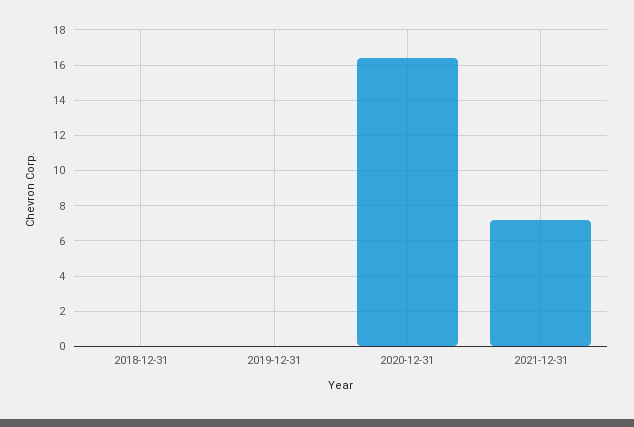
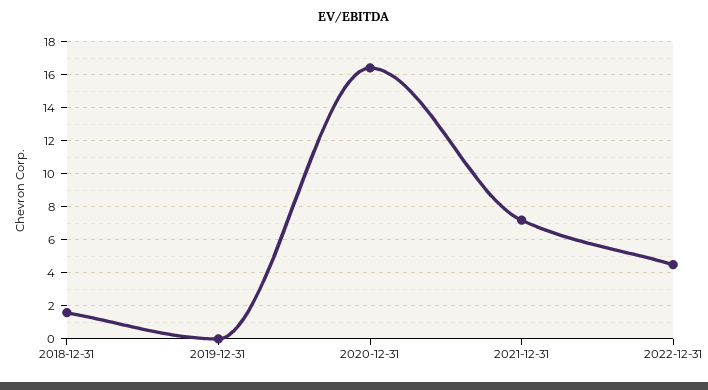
2018-12-31: 0 -> 1.5
2022-12-31: none -> 4.5

